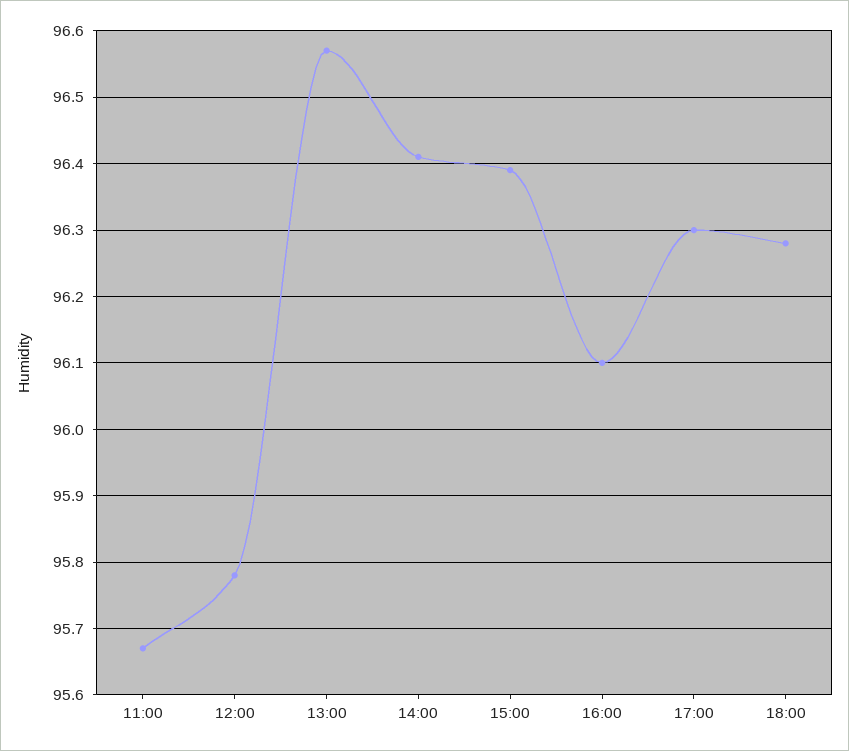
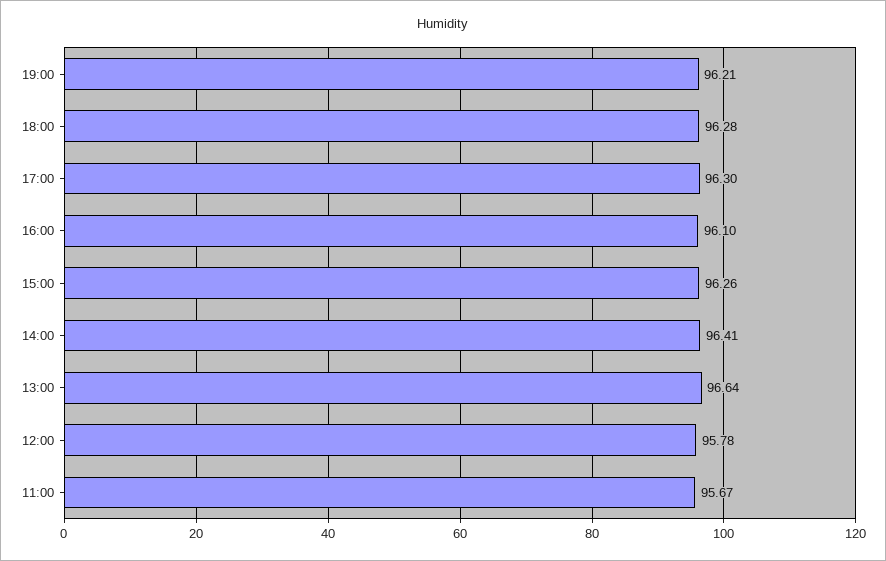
13:00: 96.57 -> 96.64
15:00: 96.39 -> 96.26
19:00: none -> 96.21

